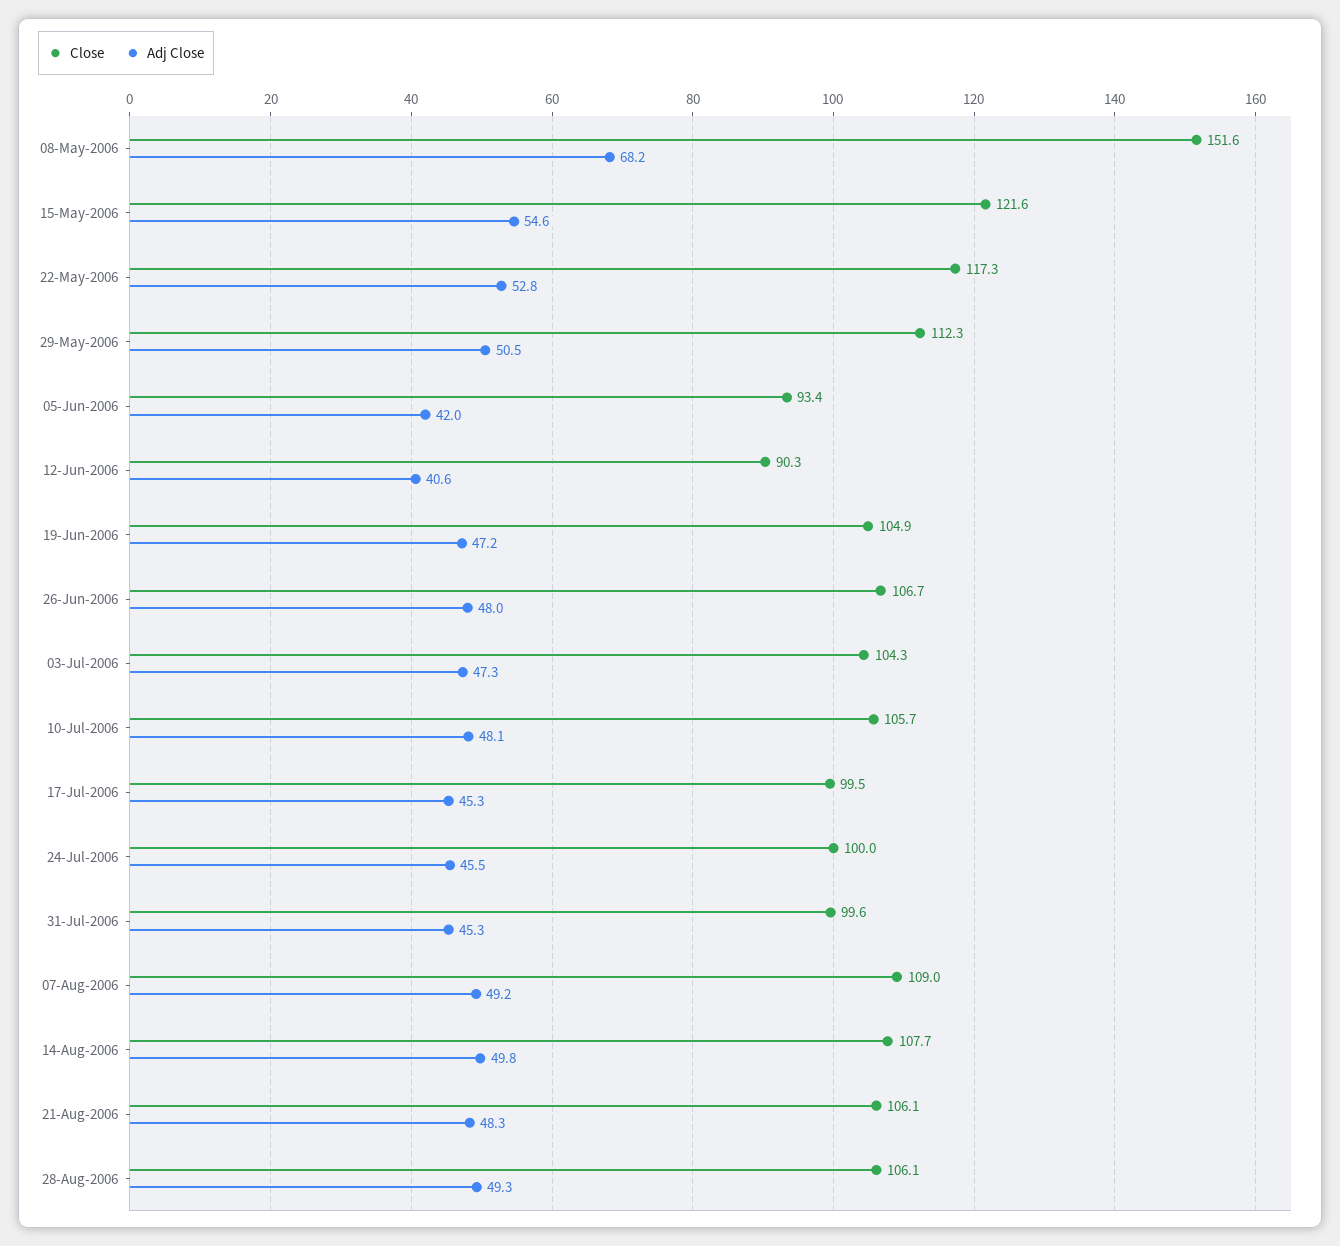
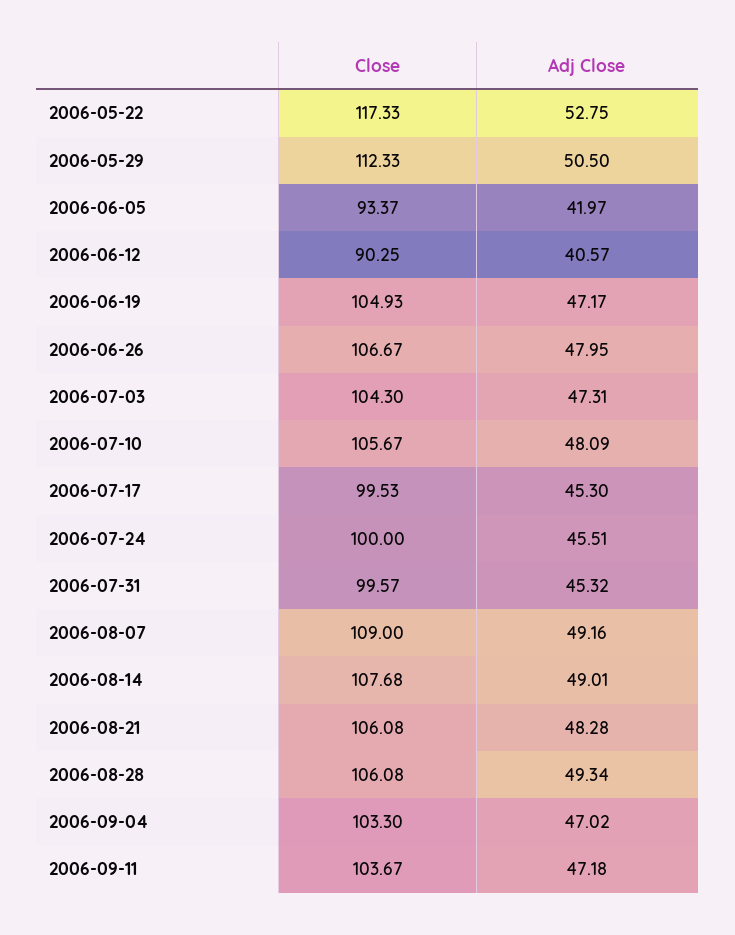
Close, 08-May-2006: 151.6 -> none
Adj Close, 08-May-2006: 68.2 -> none
Close, 15-May-2006: 121.6 -> none
Adj Close, 15-May-2006: 54.6 -> none
Adj Close, 14-Aug-2006: 49.8 -> 49.01
Close, 2006-09-04: none -> 103.3
Adj Close, 2006-09-04: none -> 47.02
Close, 2006-09-11: none -> 103.67
Adj Close, 2006-09-11: none -> 47.18

